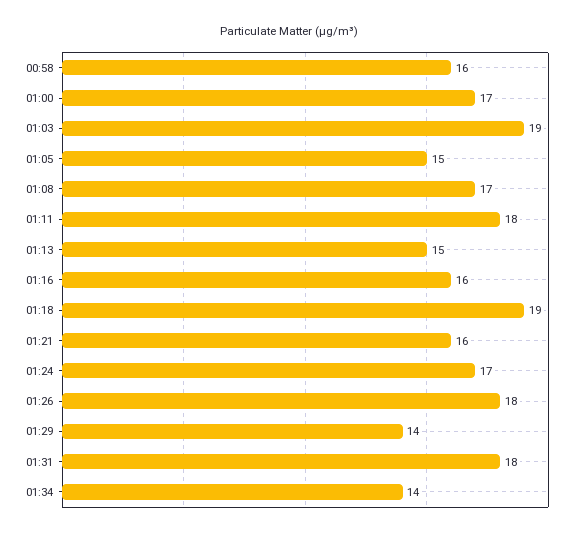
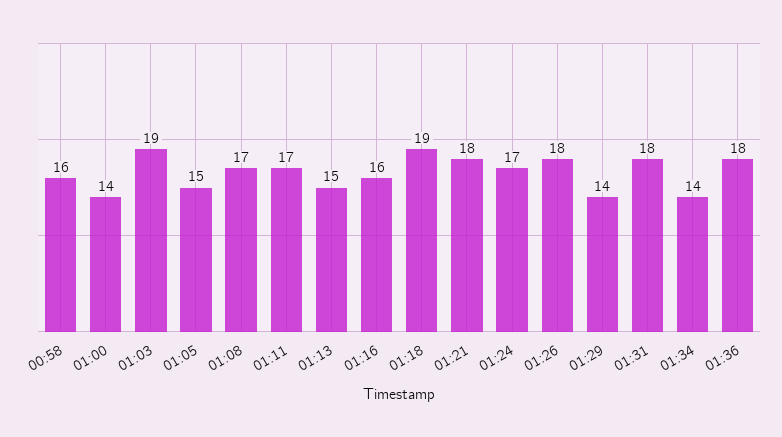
01:00: 17 -> 14
01:11: 18 -> 17
01:21: 16 -> 18
01:36: none -> 18

